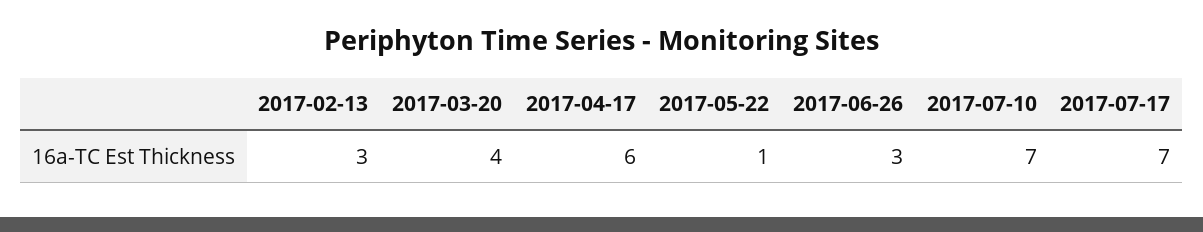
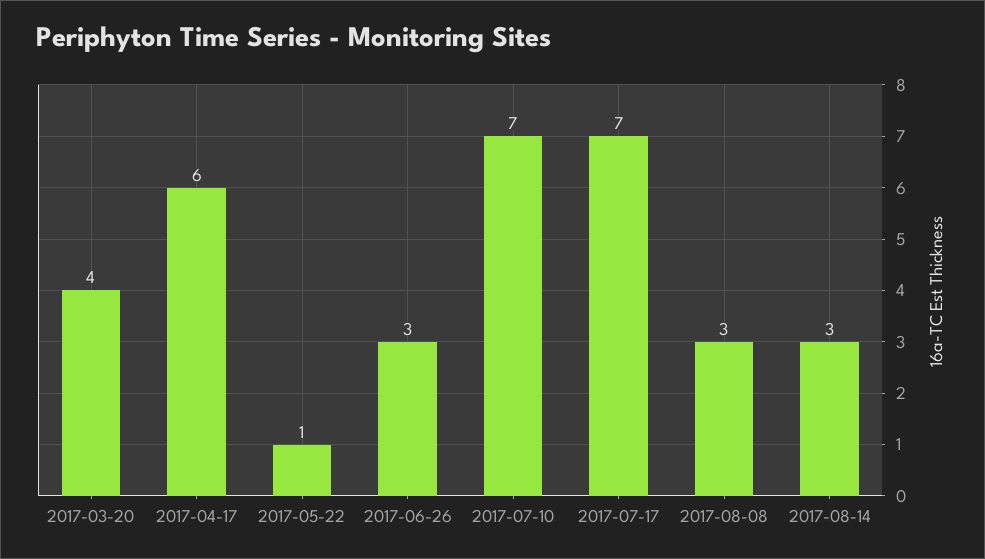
2017-02-13: 3 -> none
2017-08-08: none -> 3
2017-08-14: none -> 3

